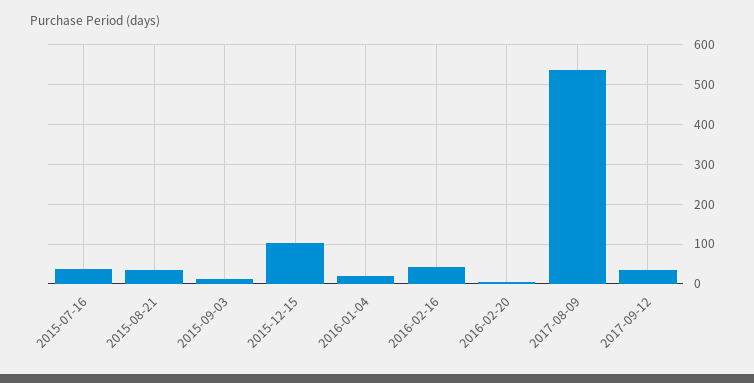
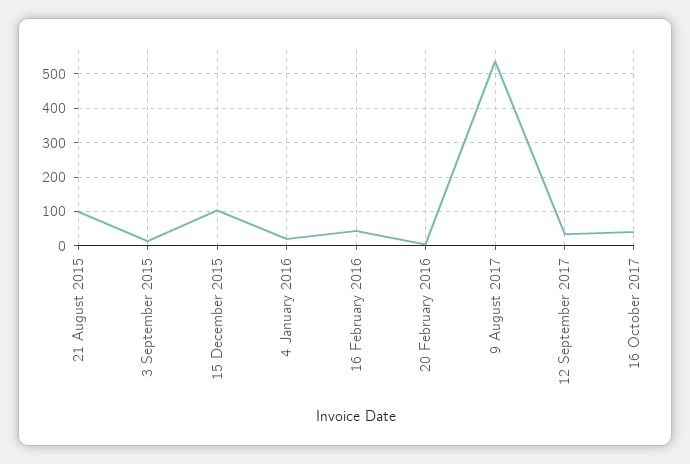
2015-07-16: 40 -> none
2015-08-21: 40 -> 100
16 October 2017: none -> 40

